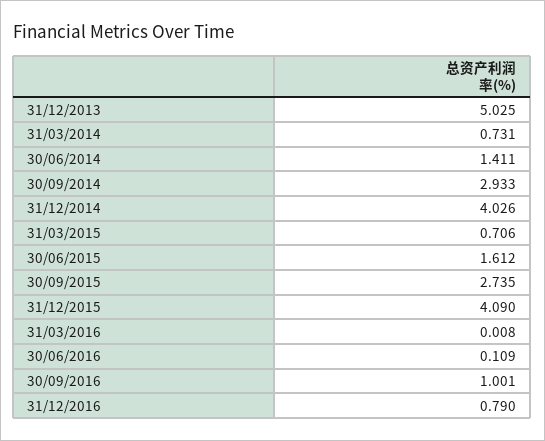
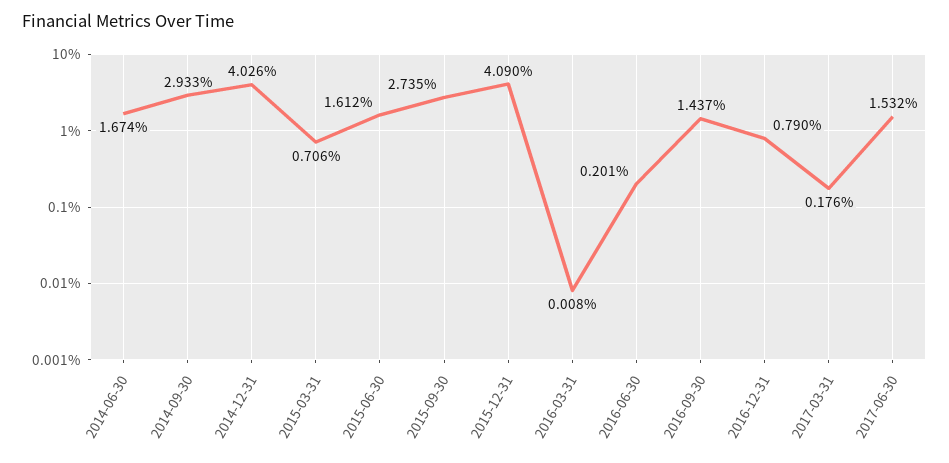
31/12/2013: 5.025 -> none
31/03/2014: 0.731 -> none
30/06/2014: 1.411 -> 1.674
30/06/2016: 0.109 -> 0.201
30/09/2016: 1.001 -> 1.437
2017-03-31: none -> 0.176
2017-06-30: none -> 1.532

